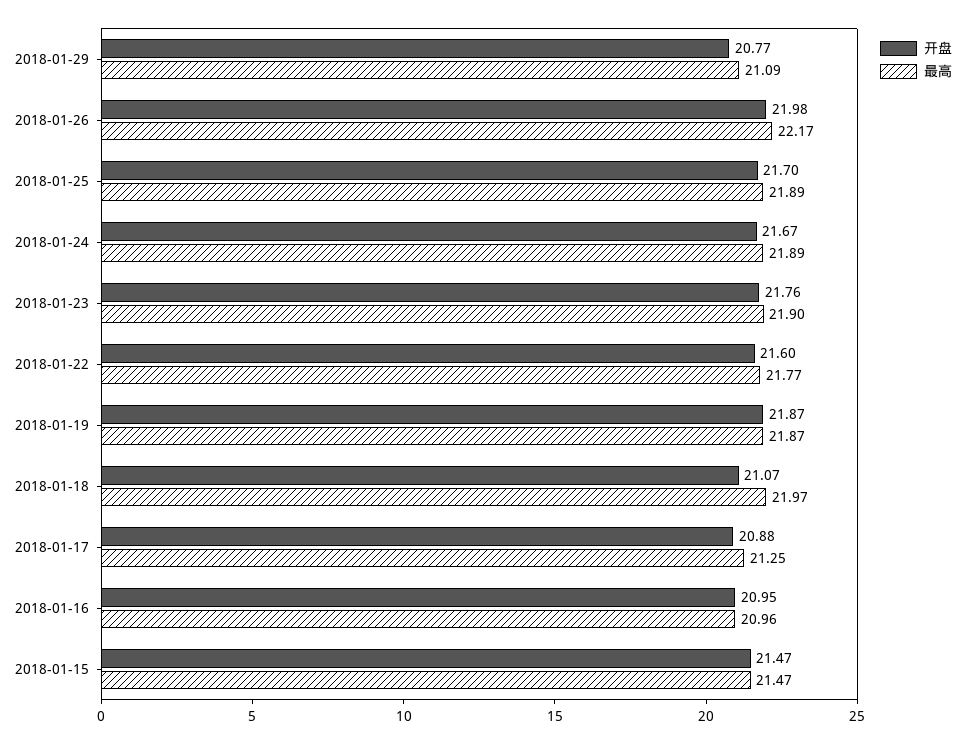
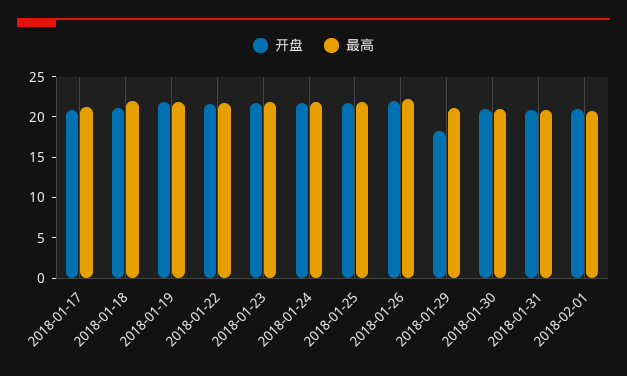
开盘, 2018-01-29: 20.77 -> 18
开盘, 2018-01-16: 20.95 -> none
最高, 2018-01-16: 20.96 -> none
开盘, 2018-01-15: 21.47 -> none
最高, 2018-01-15: 21.47 -> none
开盘, 2018-01-30: none -> 21
最高, 2018-01-30: none -> 21
开盘, 2018-01-31: none -> 21
最高, 2018-01-31: none -> 21
开盘, 2018-02-01: none -> 21
最高, 2018-02-01: none -> 21

